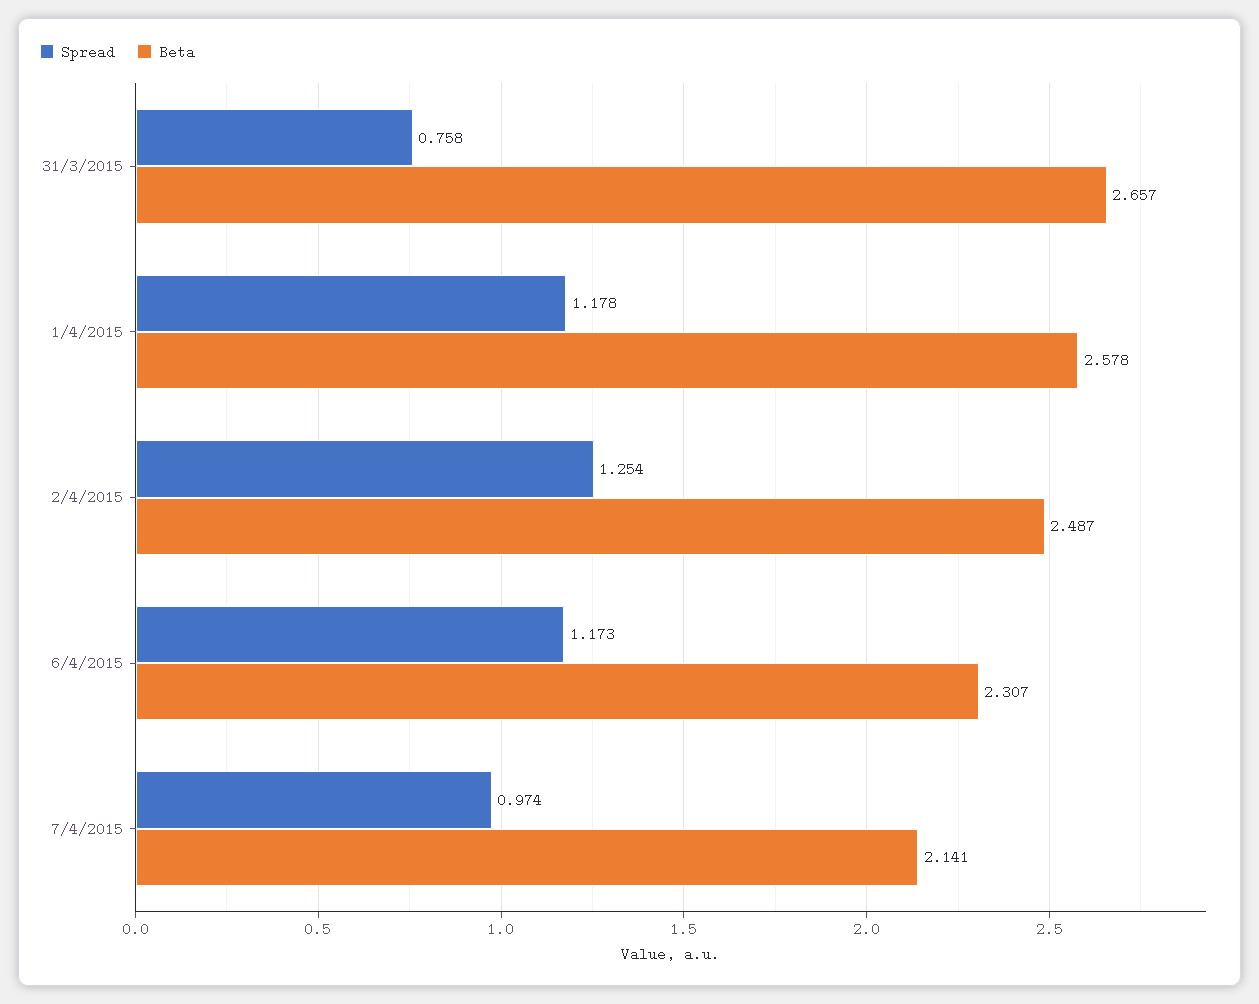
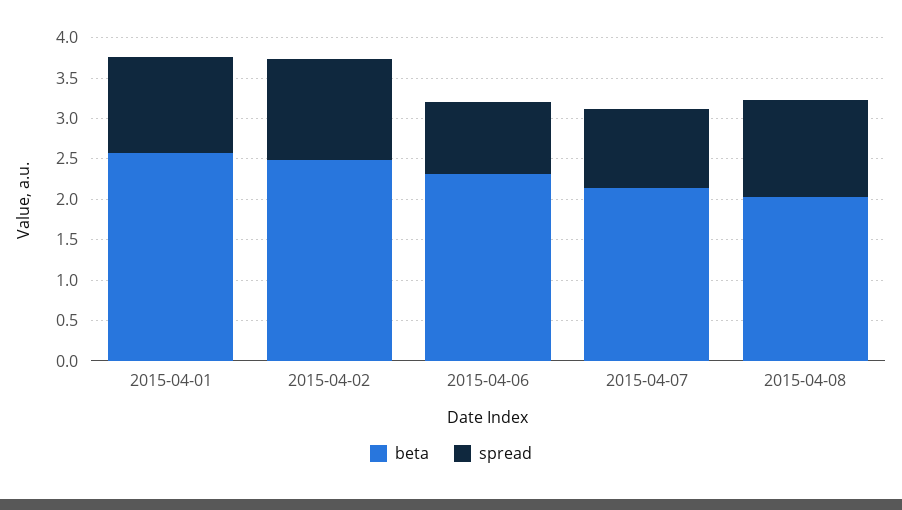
Spread, 31/3/2015: 0.758 -> none
Beta, 31/3/2015: 2.657 -> none
Spread, 6/4/2015: 1.173 -> 0.9
Beta, 2015-04-08: none -> 2
Spread, 2015-04-08: none -> 1.2

